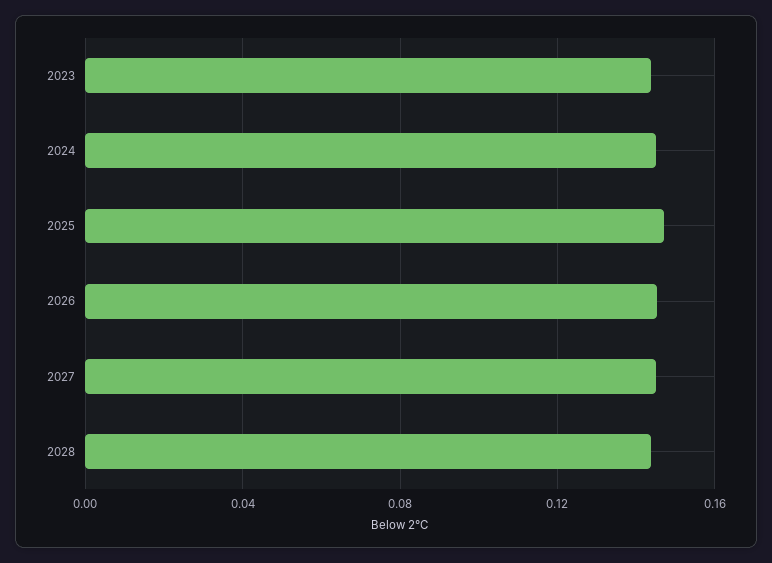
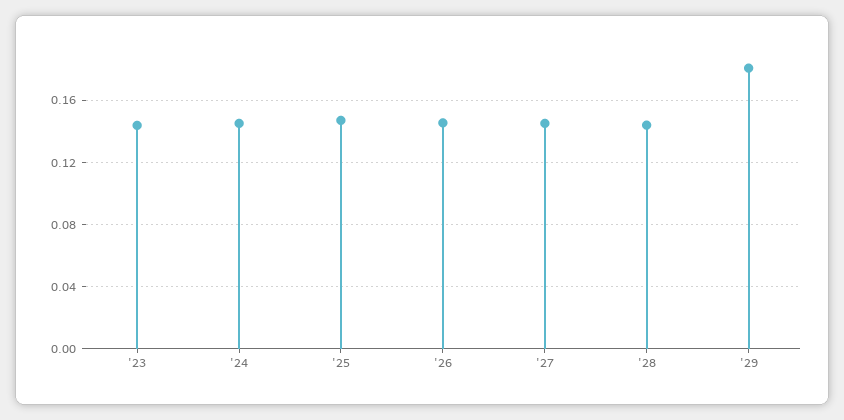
'29: none -> 0.18

